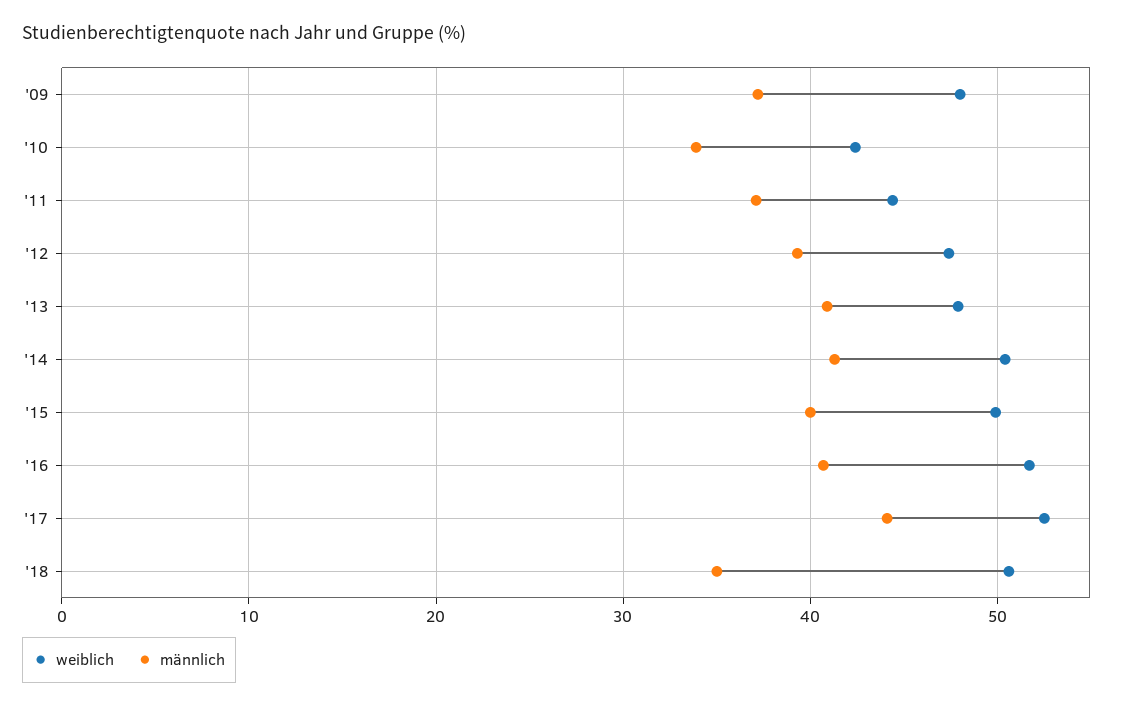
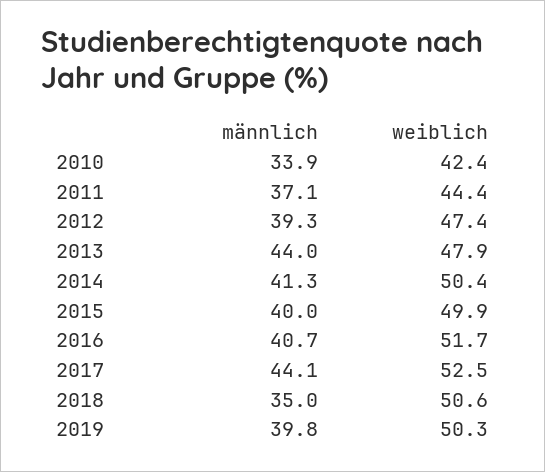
weiblich, '09: 48 -> none
männlich, '09: 37 -> none
männlich, '13: 41 -> 44
männlich, 2019: none -> 39.8
weiblich, 2019: none -> 50.3

